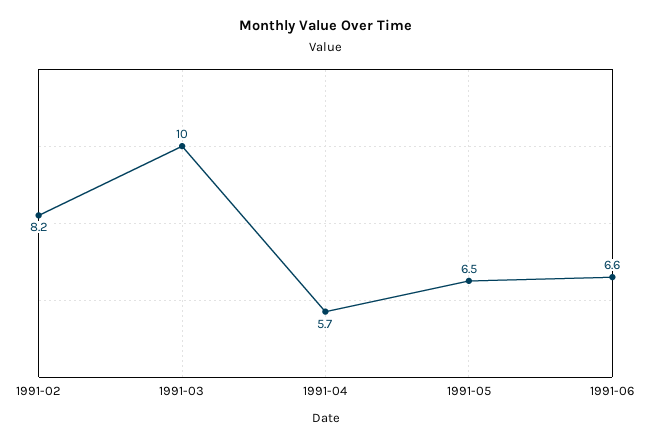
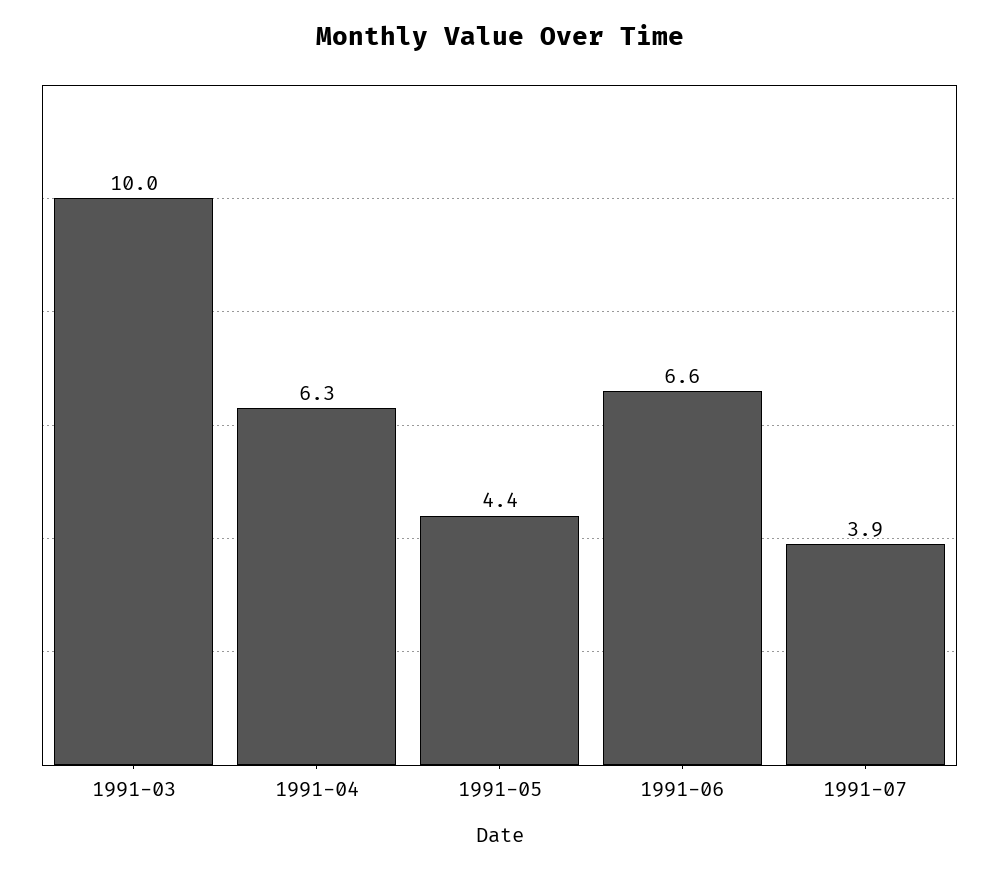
1991-02: 8.2 -> none
1991-04: 5.7 -> 6.3
1991-05: 6.5 -> 4.4
1991-07: none -> 3.9

